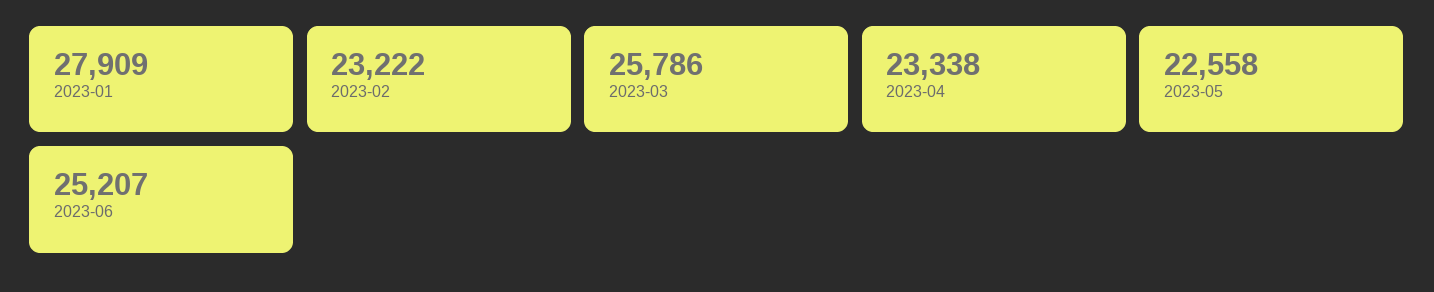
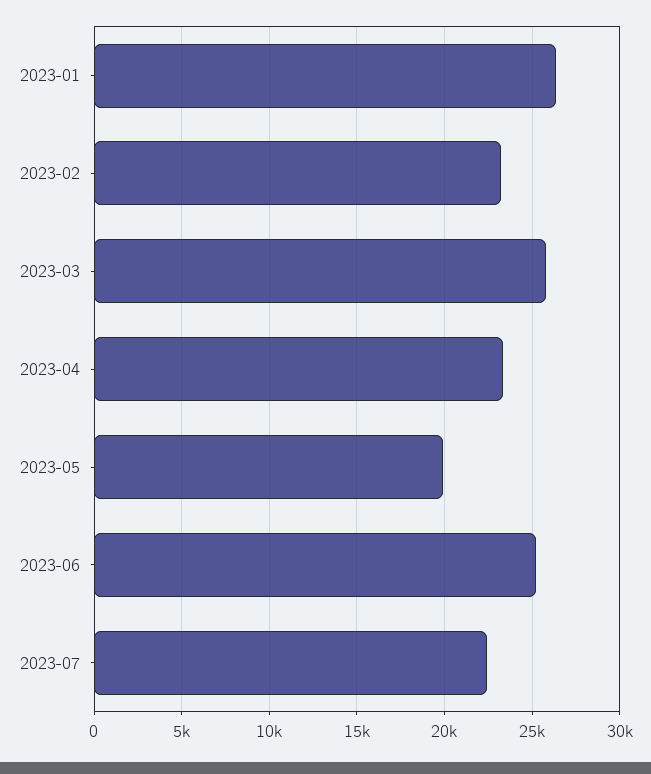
2023-01: 27909 -> 26500
2023-05: 22558 -> 20000
2023-07: none -> 22500

